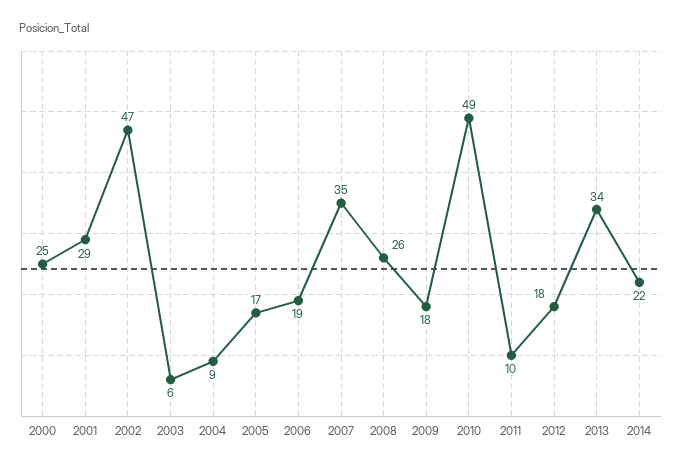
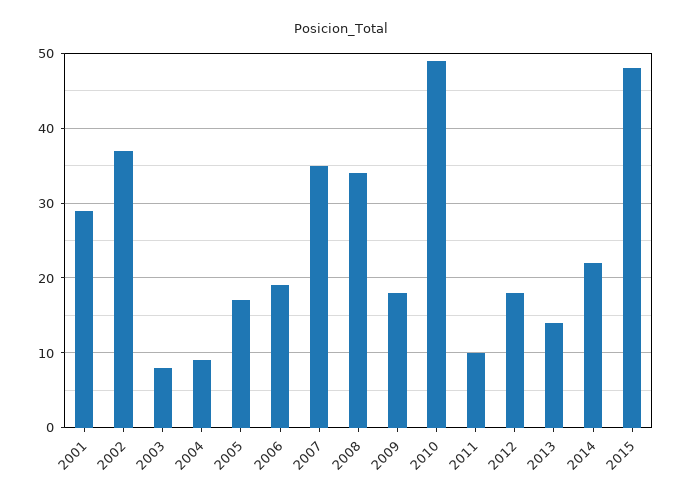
2000: 25 -> none
2002: 47 -> 37
2003: 6 -> 8
2008: 26 -> 34
2013: 34 -> 14
2015: none -> 48

